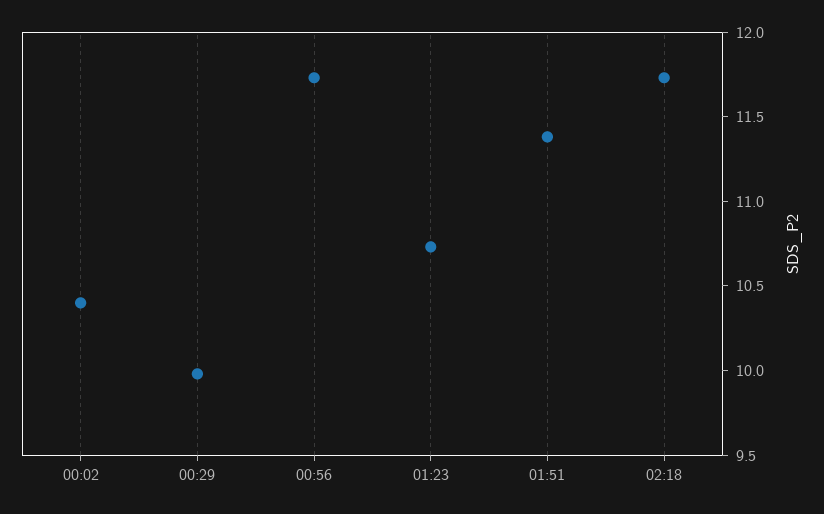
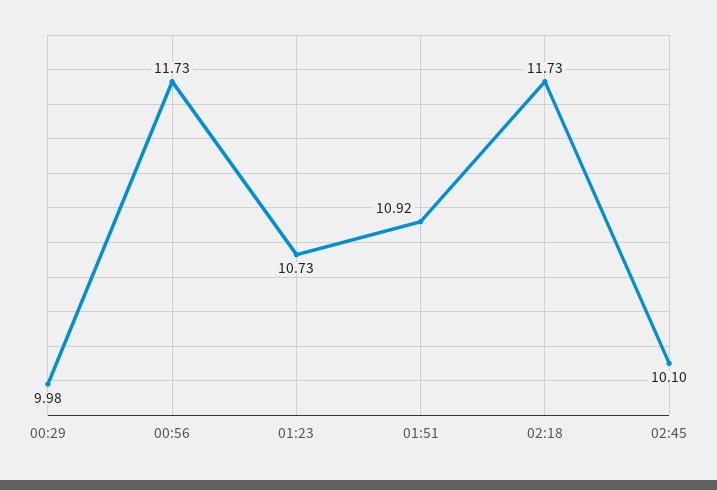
00:02: 10.4 -> none
01:51: 11.4 -> 10.92
02:45: none -> 10.1

